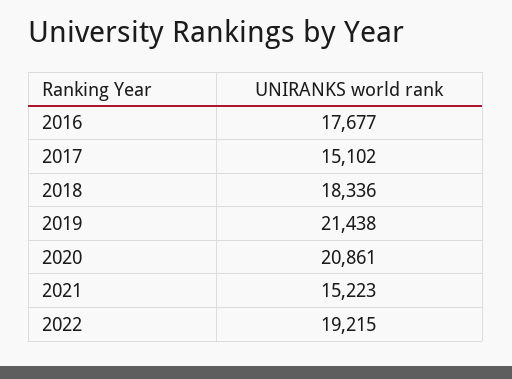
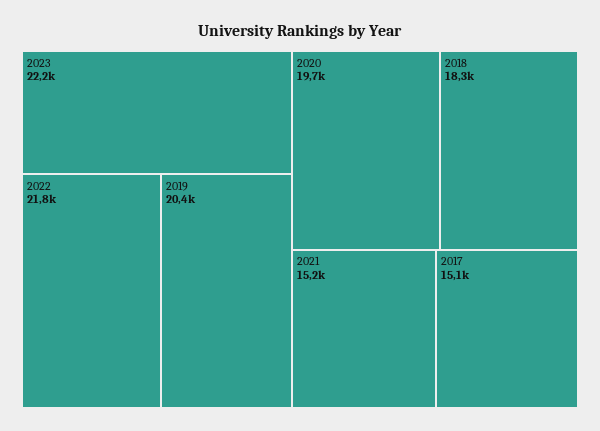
2016: 17677 -> none
2019: 21438 -> 20400
2020: 20861 -> 19700
2022: 19215 -> 21800
2023: none -> 22200

